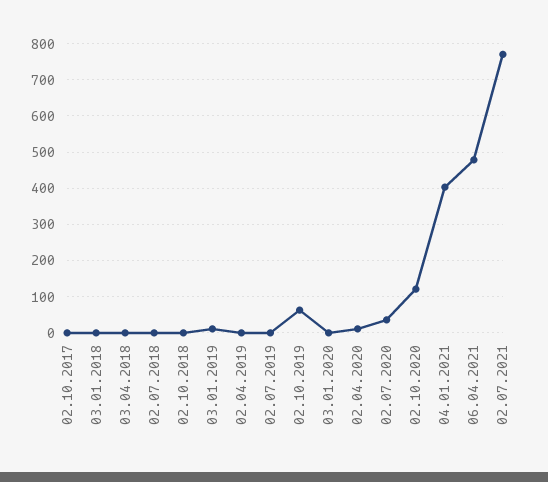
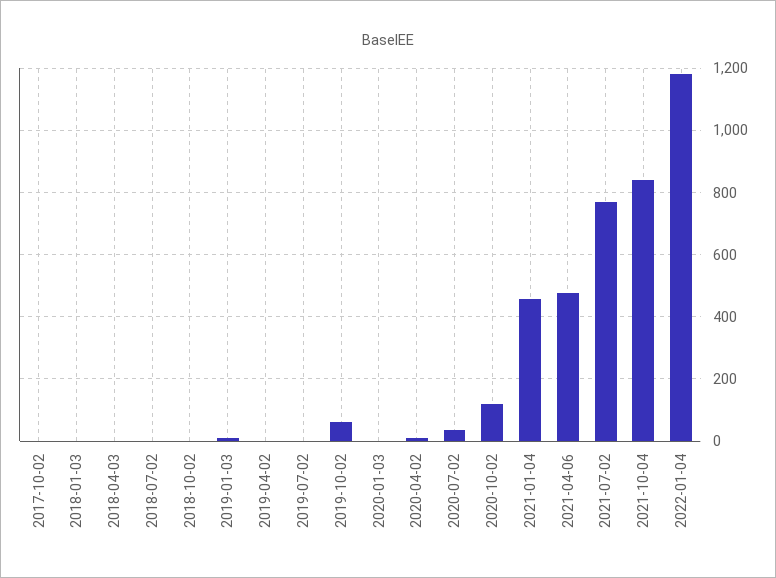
04.01.2021: 400 -> 460
2021-10-04: none -> 840
2022-01-04: none -> 1180

